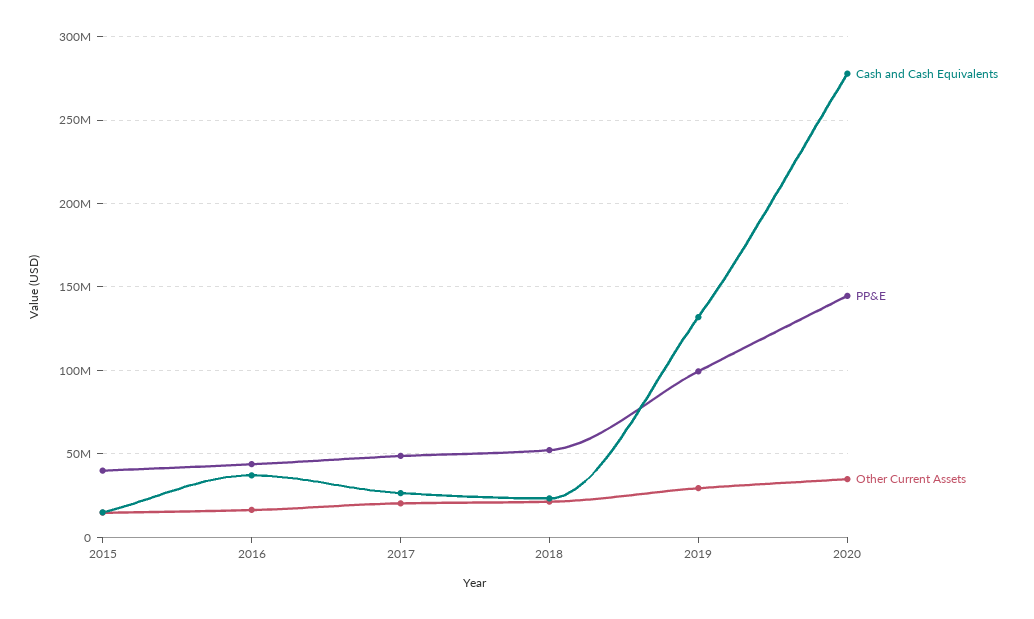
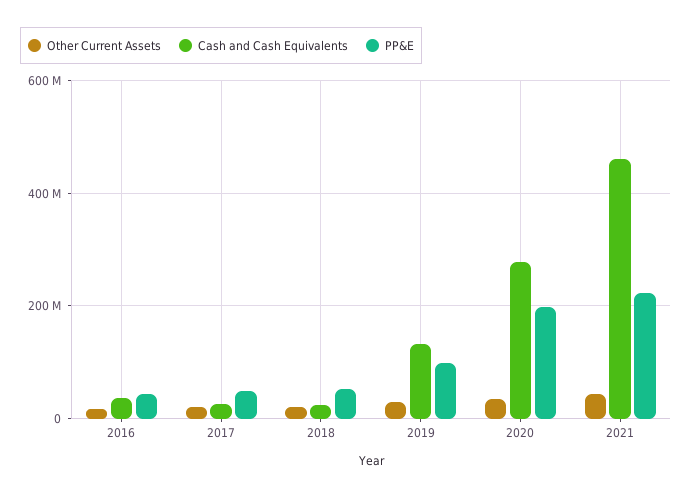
Cash and Cash Equivalents, 2015: 15000000 -> none
PP&E, 2015: 40000000 -> none
Other Current Assets, 2015: 15000000 -> none
PP&E, 2020: 145000000 -> 200000000
Other Current Assets, 2021: none -> 40000000
Cash and Cash Equivalents, 2021: none -> 460000000
PP&E, 2021: none -> 220000000

